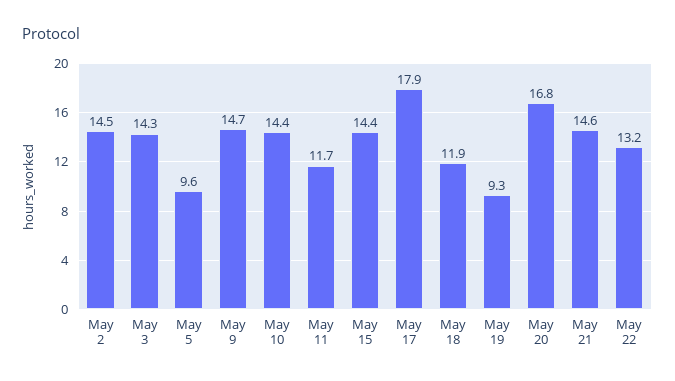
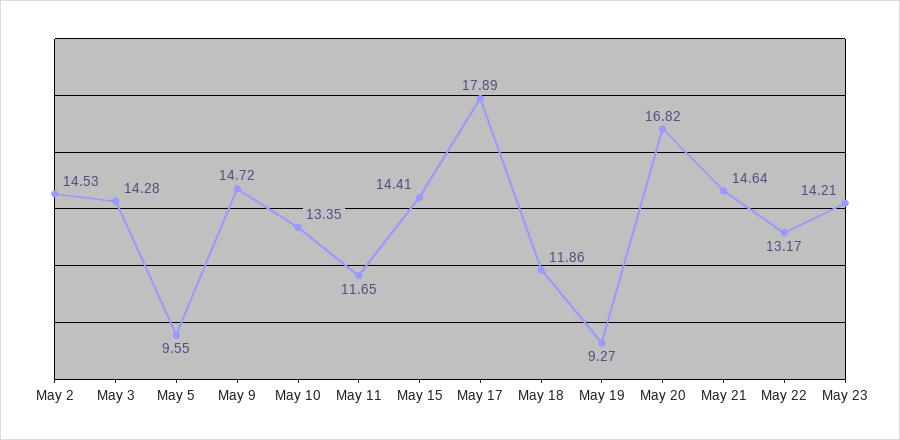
May 10: 14.4 -> 13.35
May 23: none -> 14.21

